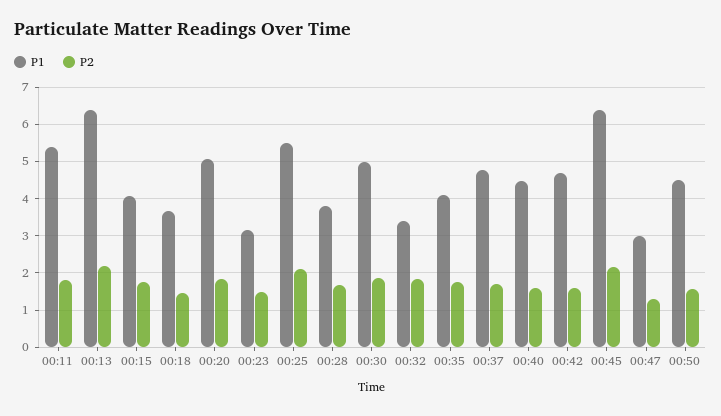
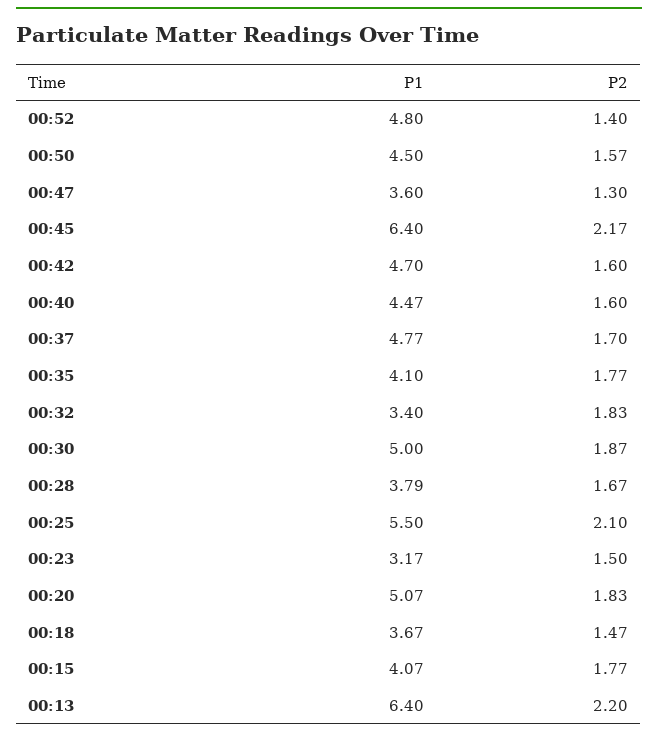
P1, 00:11: 5.4 -> none
P2, 00:11: 1.8 -> none
P1, 00:47: 3 -> 3.6
P1, 00:52: none -> 4.8
P2, 00:52: none -> 1.4

